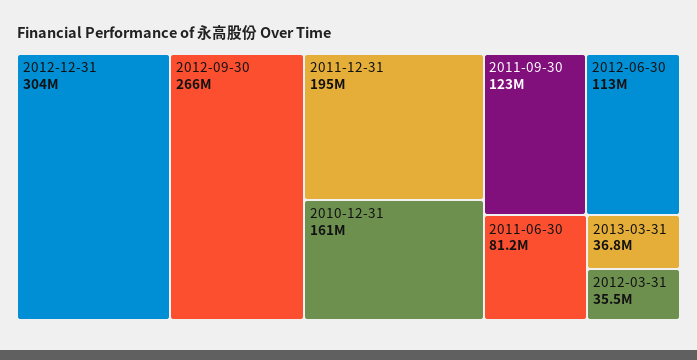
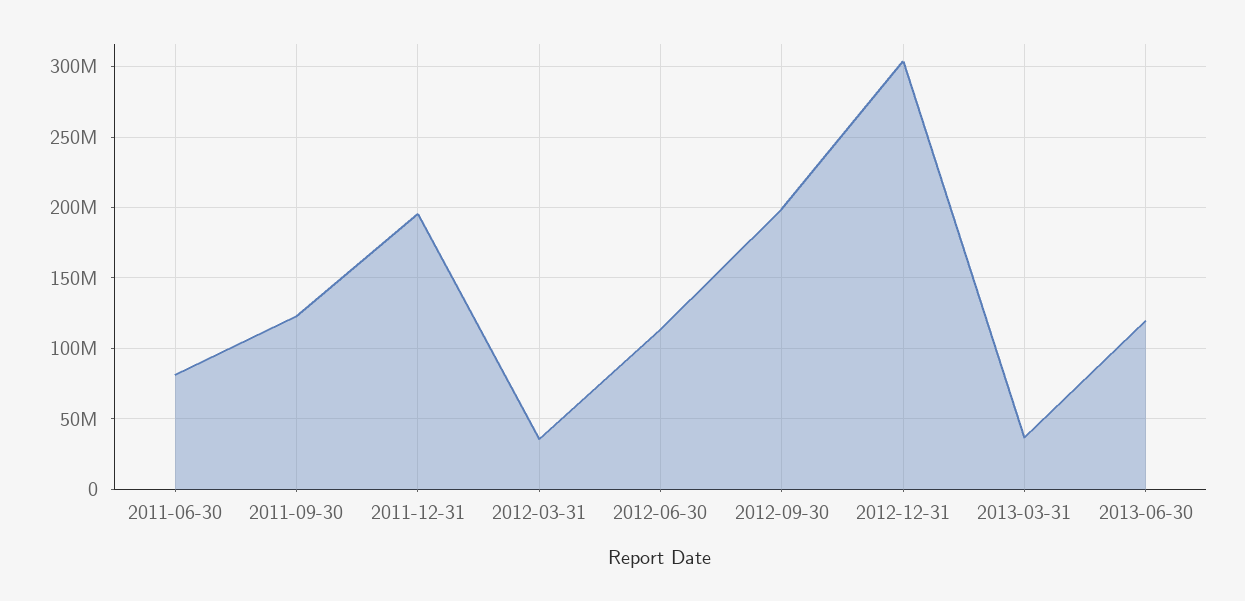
2012-09-30: 266000000 -> 200000000
2010-12-31: 161000000 -> none
2013-06-30: none -> 120000000

